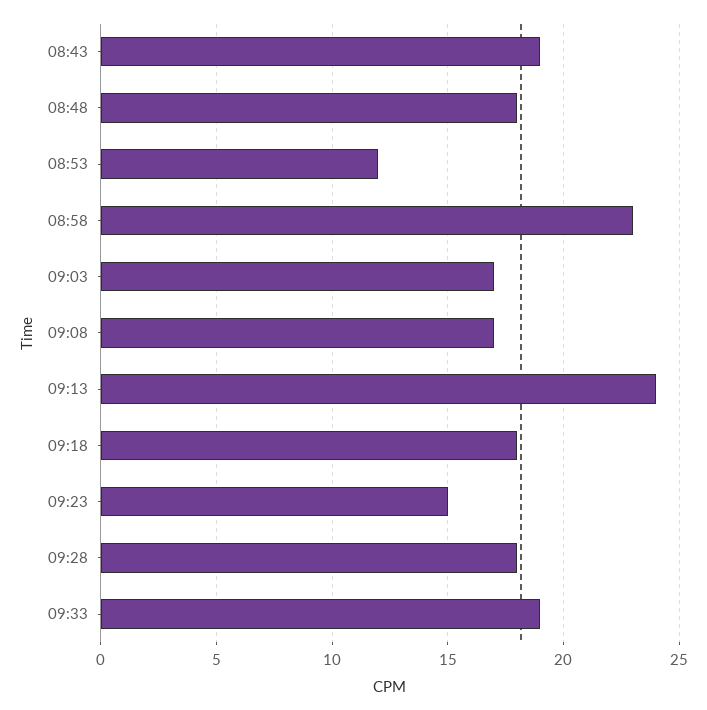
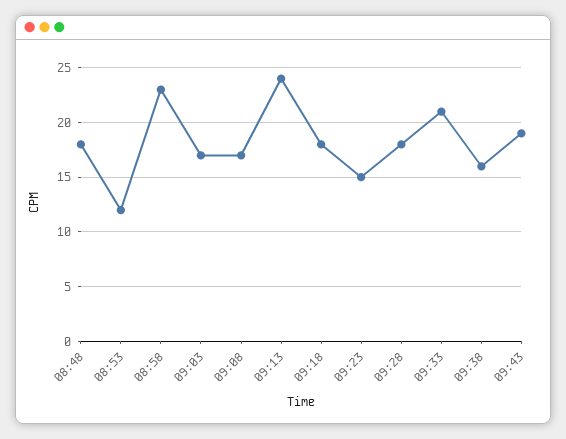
08:43: 19 -> none
09:33: 19 -> 21
09:38: none -> 16
09:43: none -> 19

